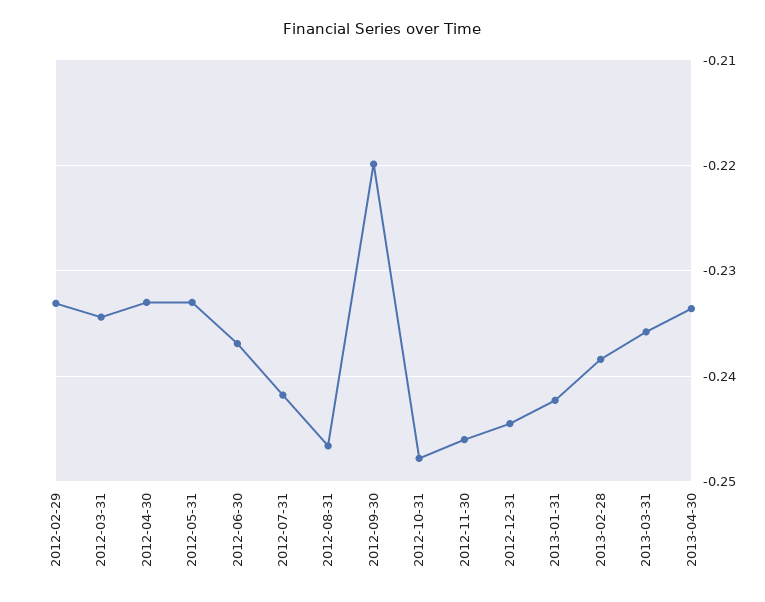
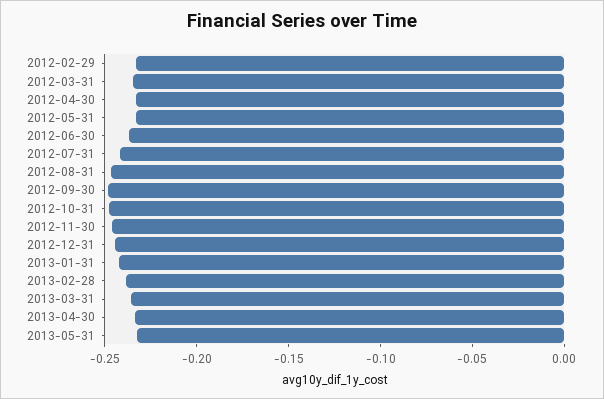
2012-09-30: -0.22 -> -0.25
2013-05-31: none -> -0.23

